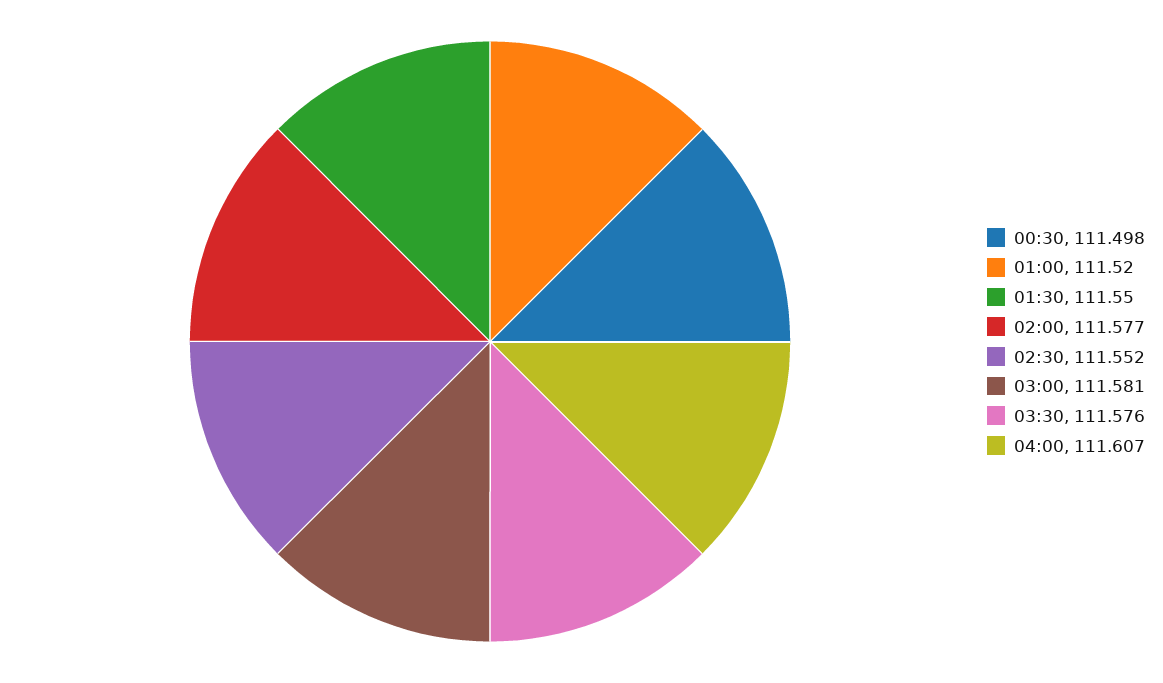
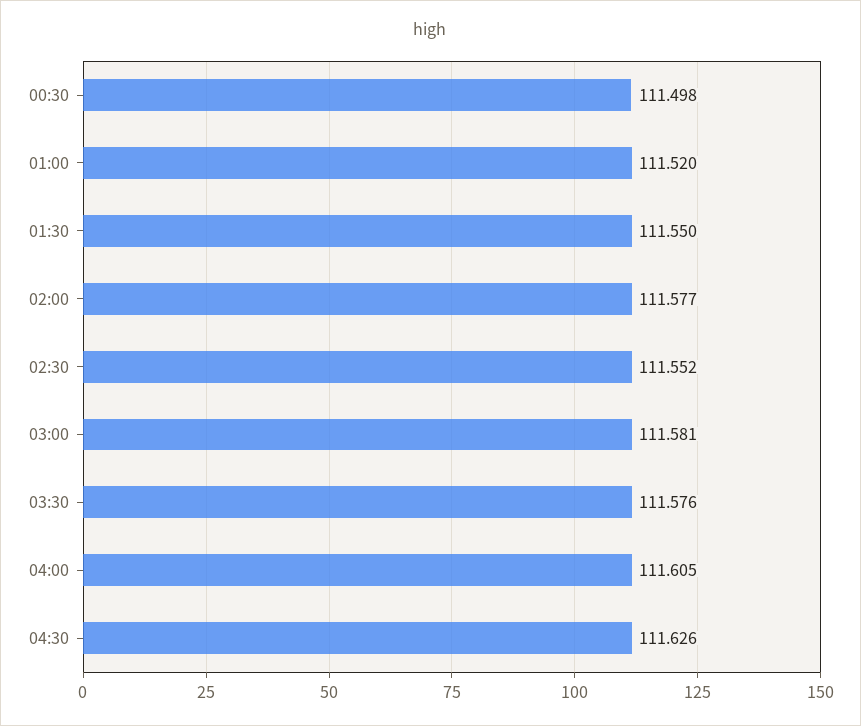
04:00: 111.607 -> 111.605
04:30: none -> 111.626

